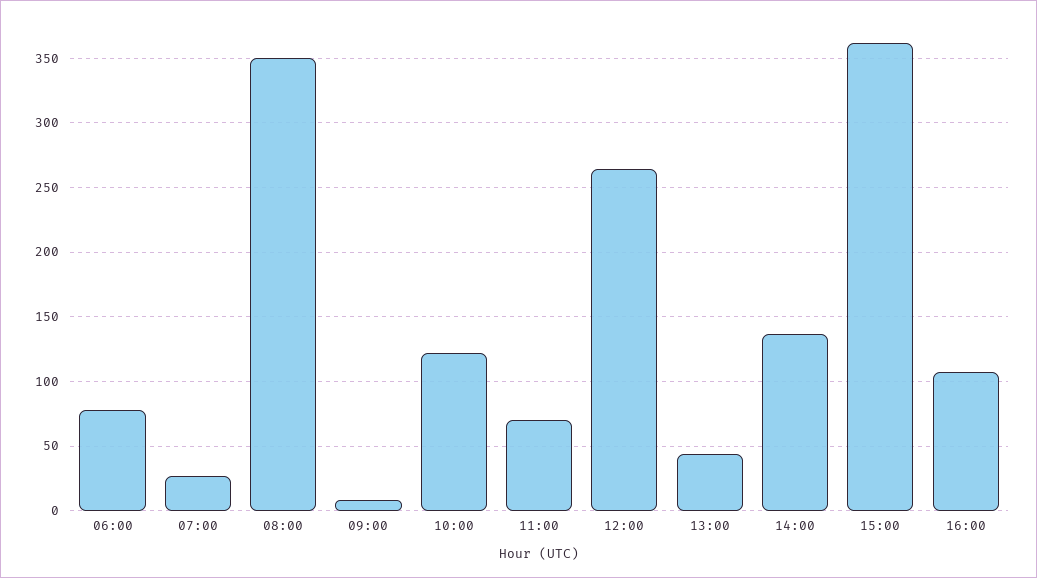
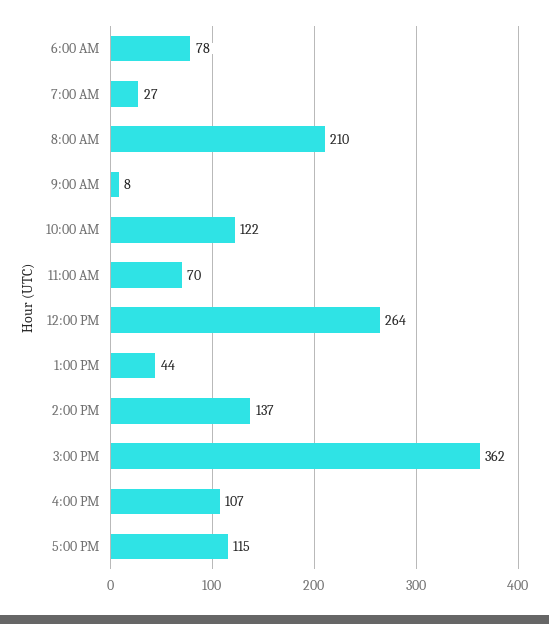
08:00: 350 -> 210
5:00 PM: none -> 115

